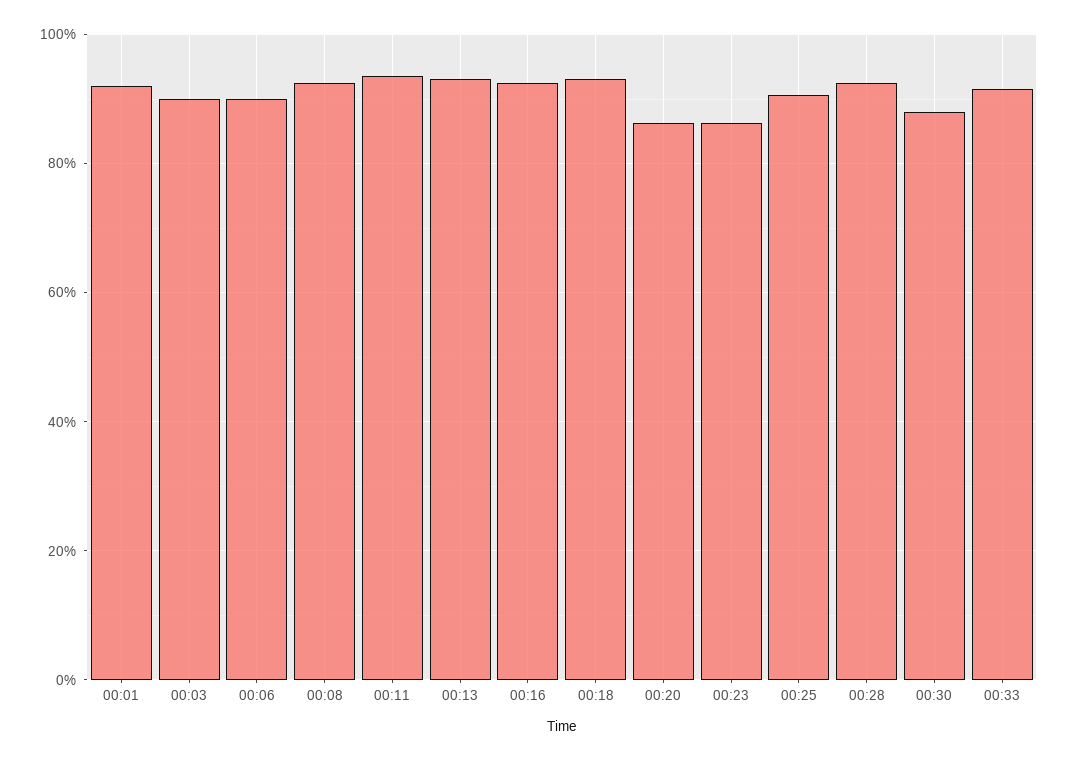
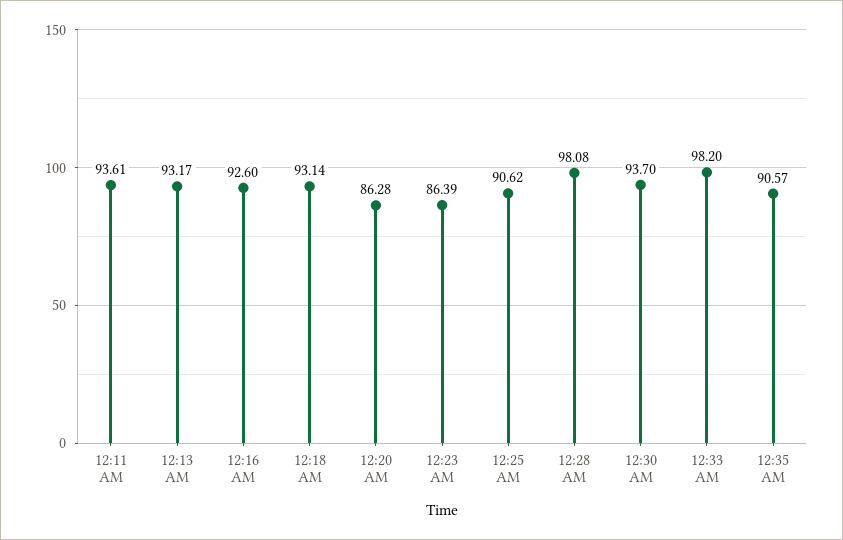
00:01: 92 -> none
00:03: 90 -> none
00:06: 90 -> none
00:08: 92 -> none
00:28: 92 -> 98.08
00:30: 88 -> 93.7
00:33: 92 -> 98.2
12:35 AM: none -> 90.57

